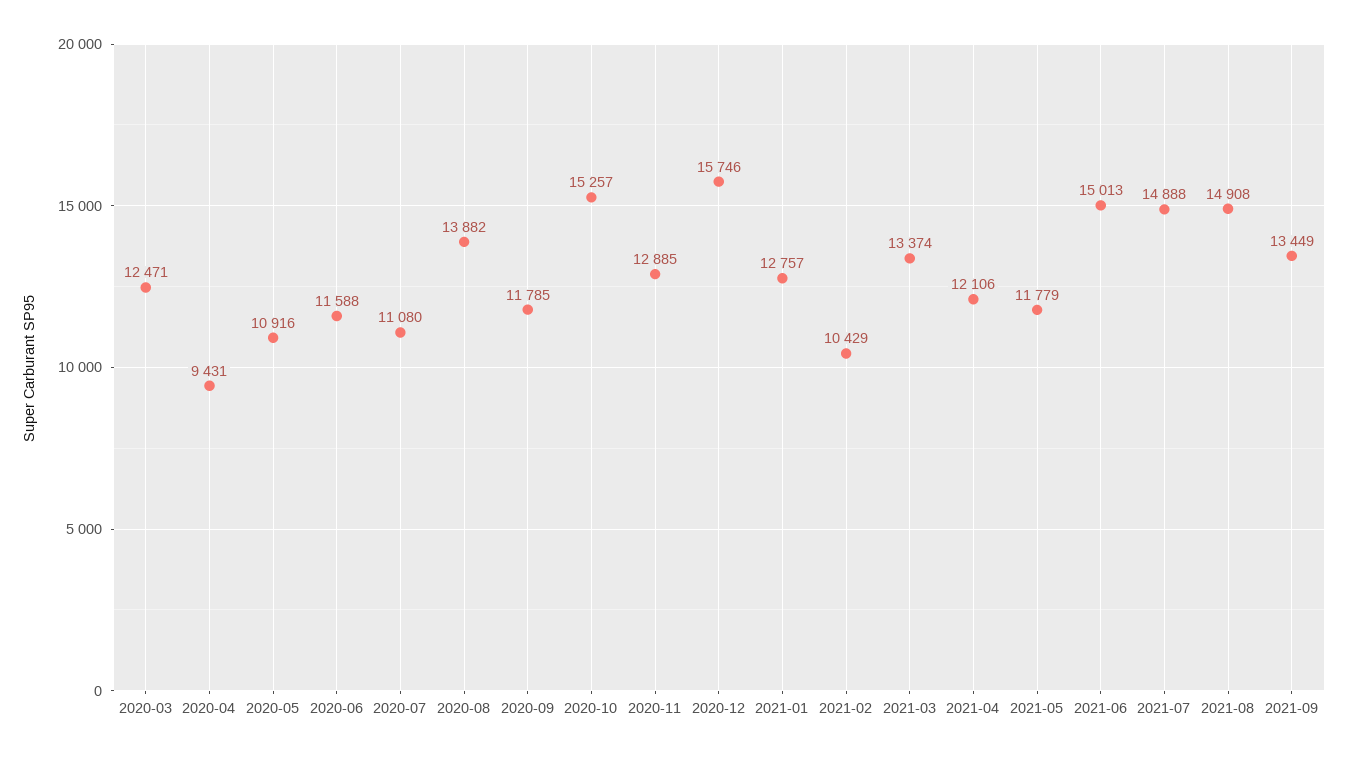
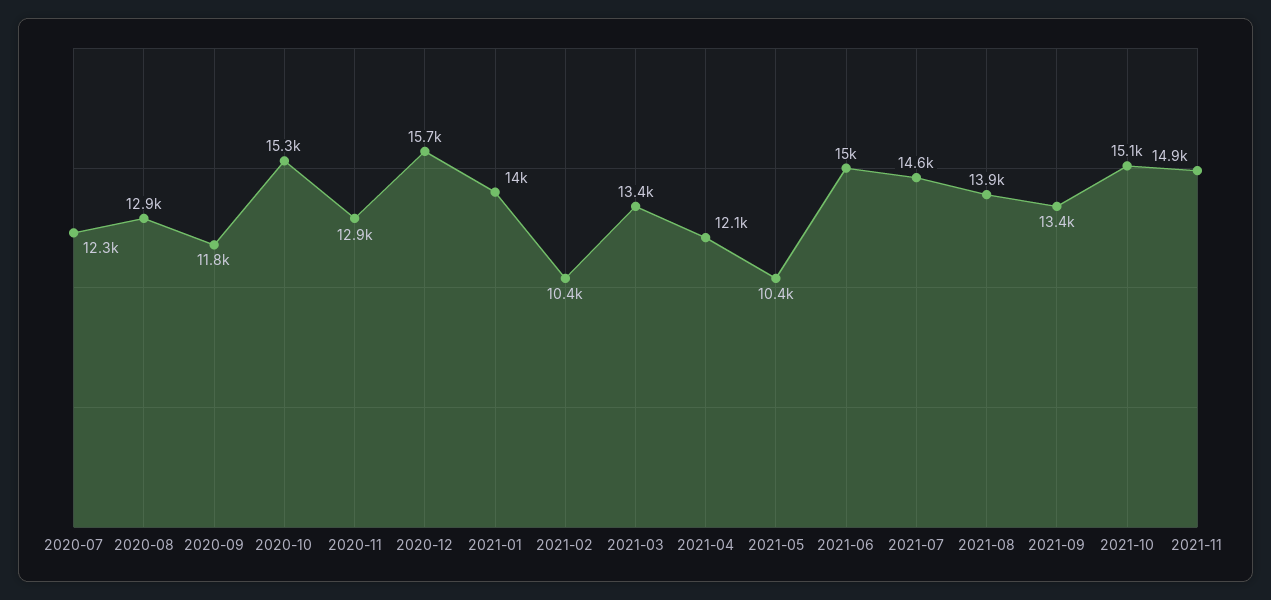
2020-03: 12471 -> none
2020-04: 9431 -> none
2020-05: 10916 -> none
2020-06: 11588 -> none
2020-07: 11080 -> 12300
2020-08: 13882 -> 12900
2021-01: 12757 -> 14000
2021-05: 11779 -> 10400
2021-07: 14888 -> 14600
2021-08: 14908 -> 13900
2021-10: none -> 15100
2021-11: none -> 14900

